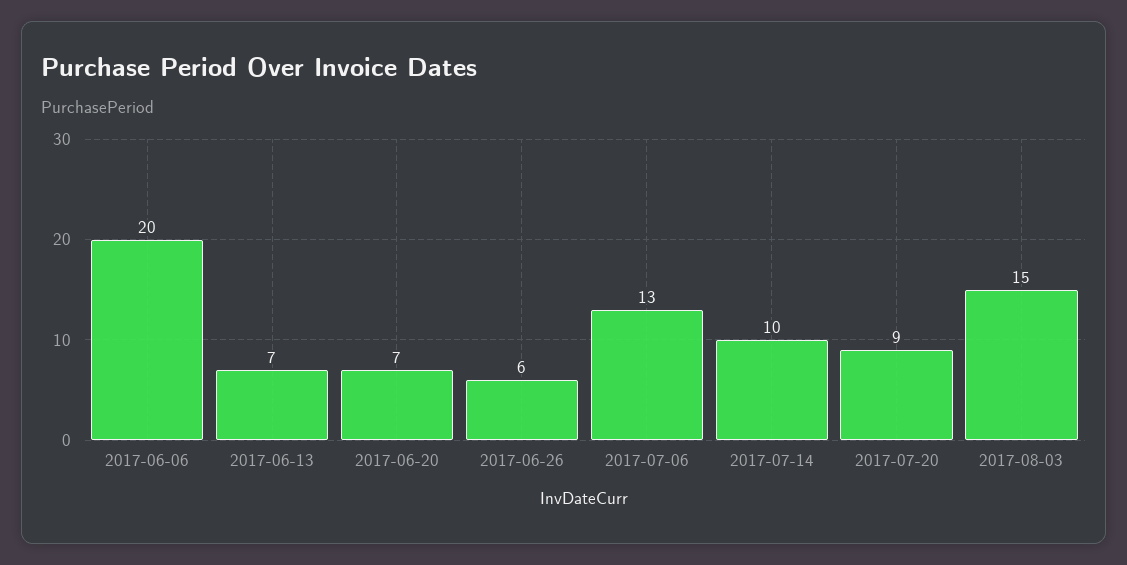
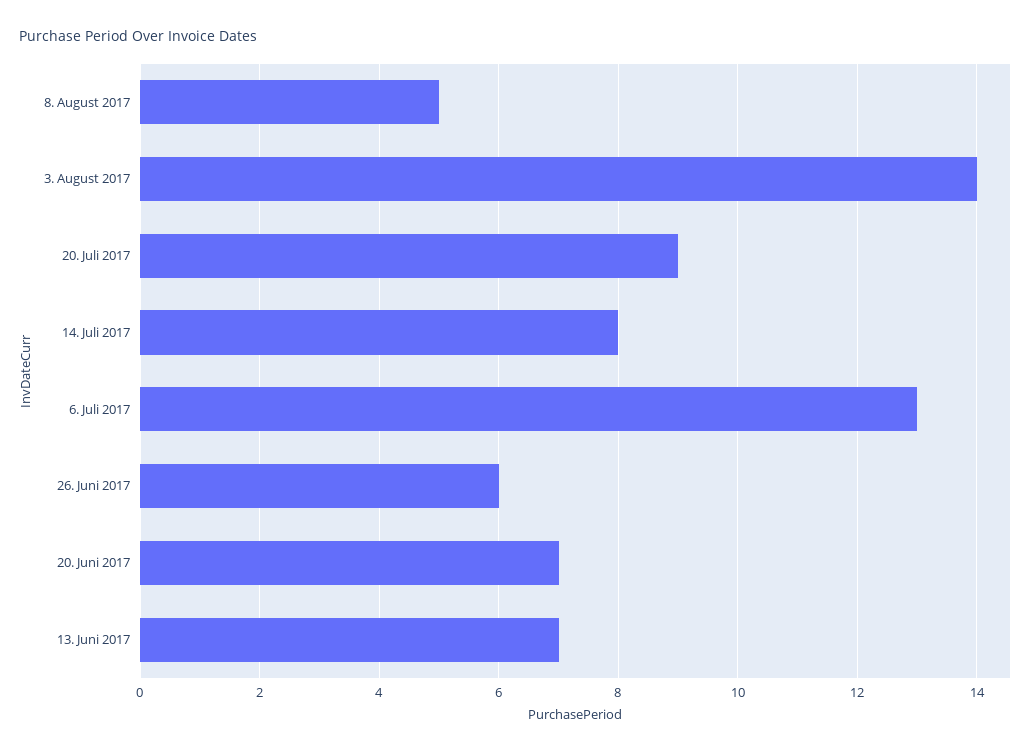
2017-06-06: 20 -> none
2017-07-14: 10 -> 8
2017-08-03: 15 -> 14
8. August 2017: none -> 5

